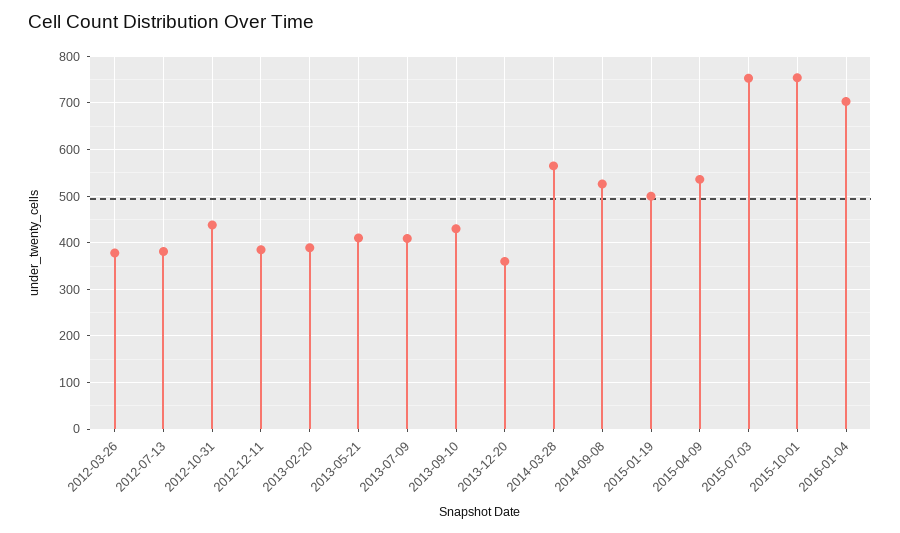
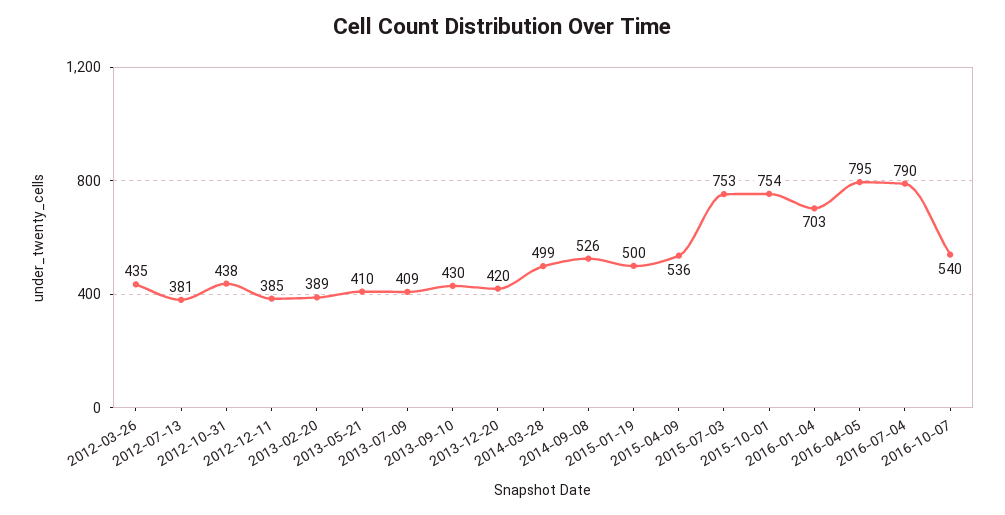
2012-03-26: 380 -> 435
2013-12-20: 360 -> 420
2014-03-28: 560 -> 499
2016-04-05: none -> 795
2016-07-04: none -> 790
2016-10-07: none -> 540

